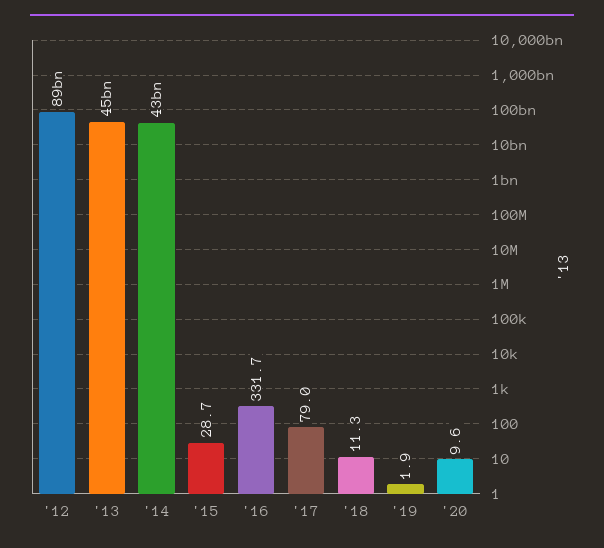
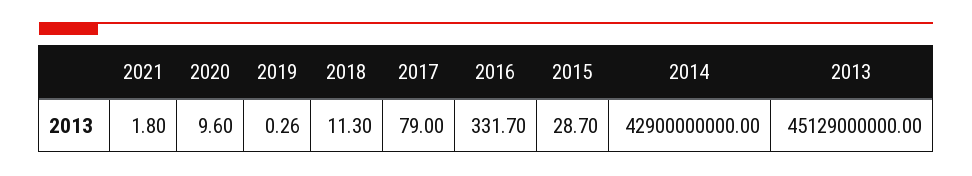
'12: 89000000000 -> none
'19: 1.9 -> 0.26
2021: none -> 1.8

